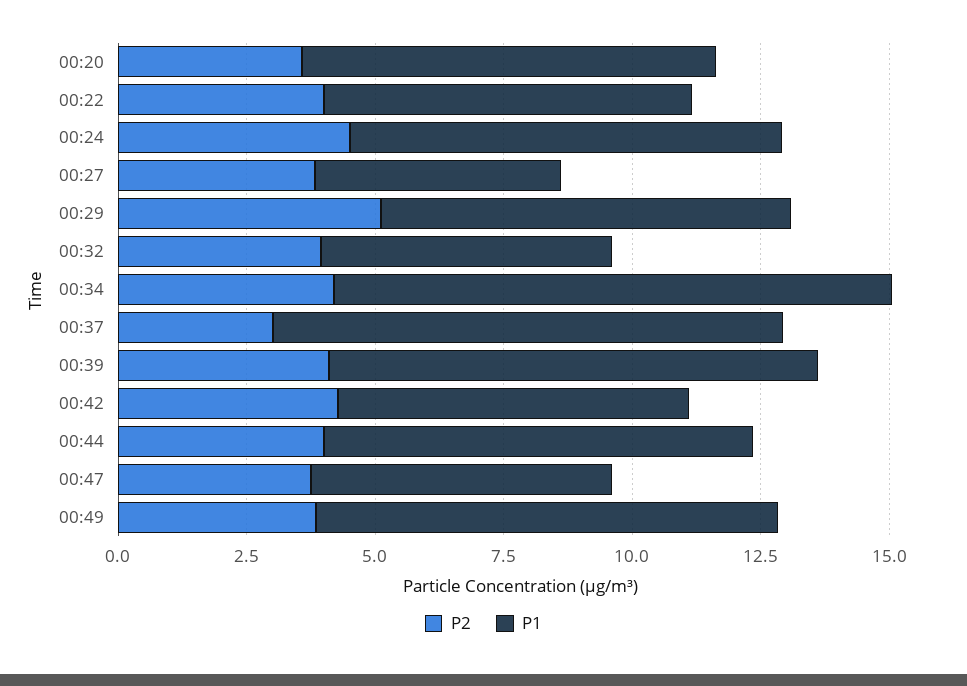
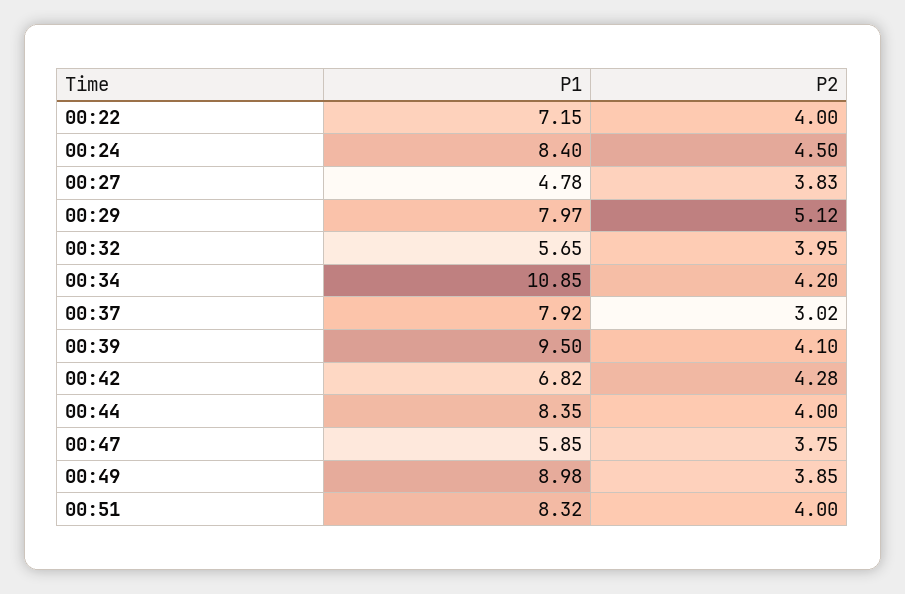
P2, 00:20: 3.5 -> none
P1, 00:20: 8 -> none
P1, 00:37: 10 -> 7.92
P1, 00:51: none -> 8.32
P2, 00:51: none -> 4

